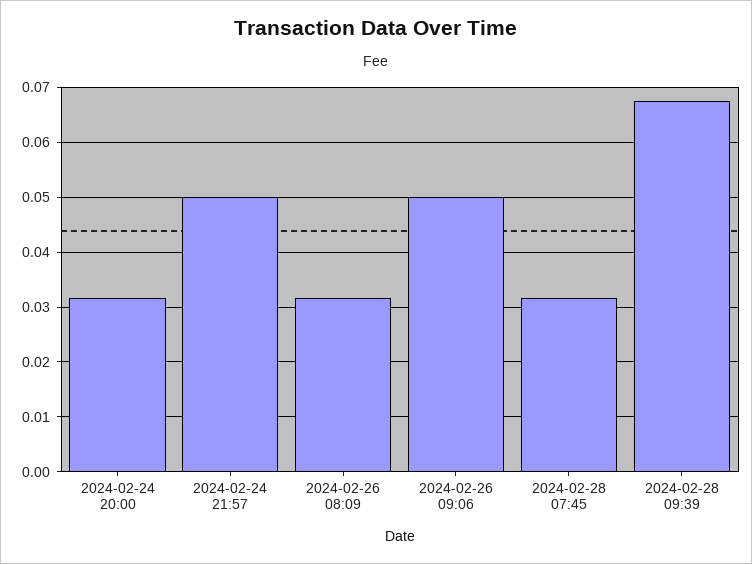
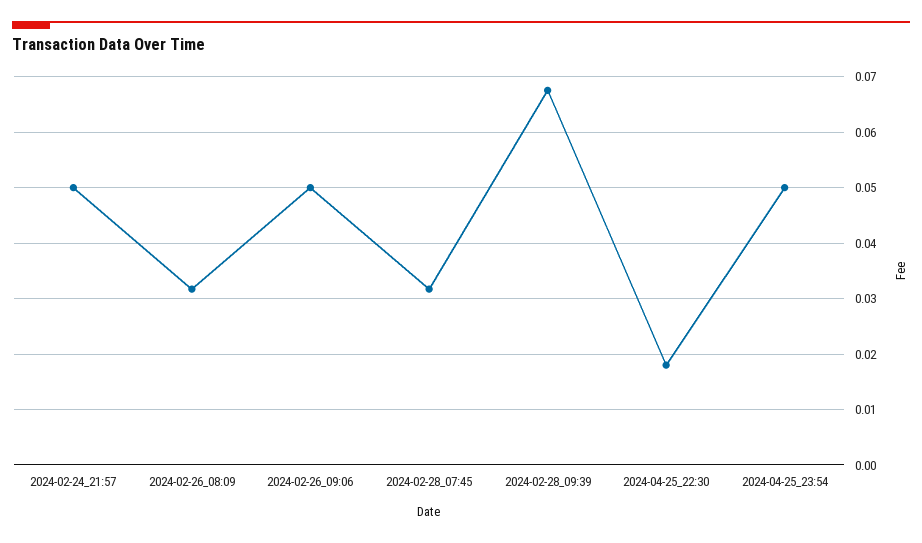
2024-02-24 20:00: 0.032 -> none
2024-04-25_22:30: none -> 0.018
2024-04-25_23:54: none -> 0.05

